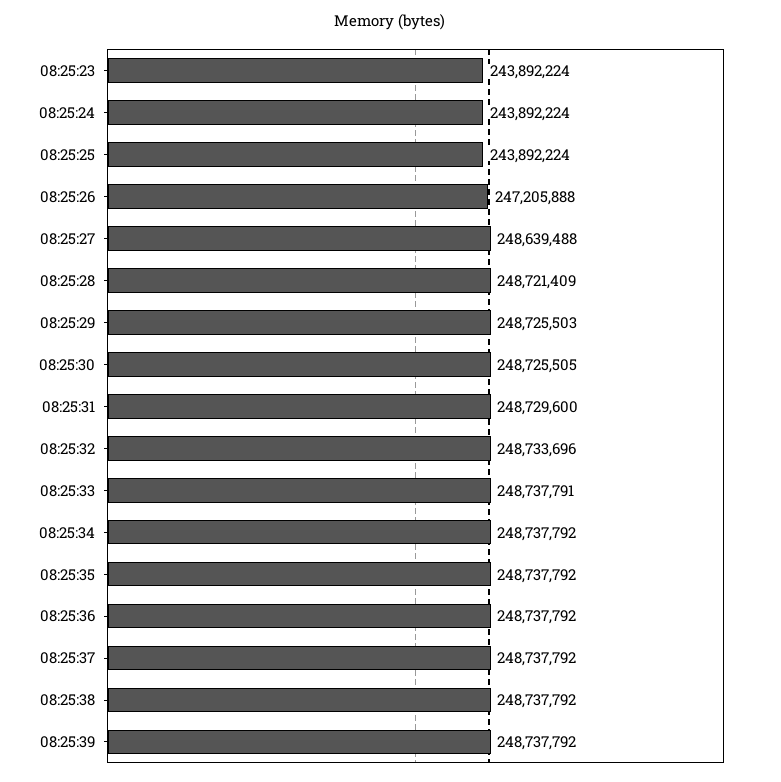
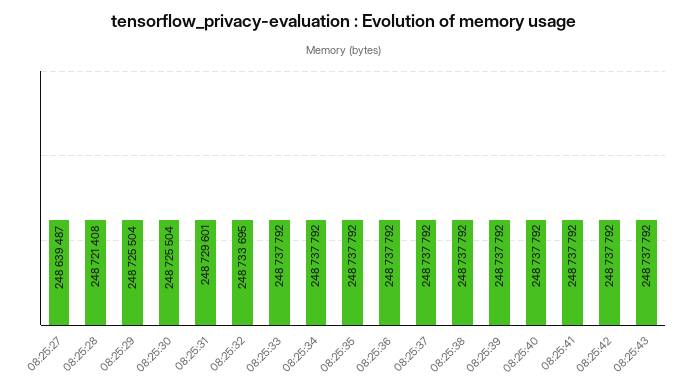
08:25:23: 243892224 -> none
08:25:24: 243892224 -> none
08:25:25: 243892224 -> none
08:25:26: 247205888 -> none
08:25:27: 248639488 -> 248639487
08:25:28: 248721409 -> 248721408
08:25:29: 248725503 -> 248725504
08:25:30: 248725505 -> 248725504
08:25:31: 248729600 -> 248729601
08:25:32: 248733696 -> 248733695
08:25:33: 248737791 -> 248737792
08:25:40: none -> 248737792
08:25:41: none -> 248737792
08:25:42: none -> 248737792
08:25:43: none -> 248737792

